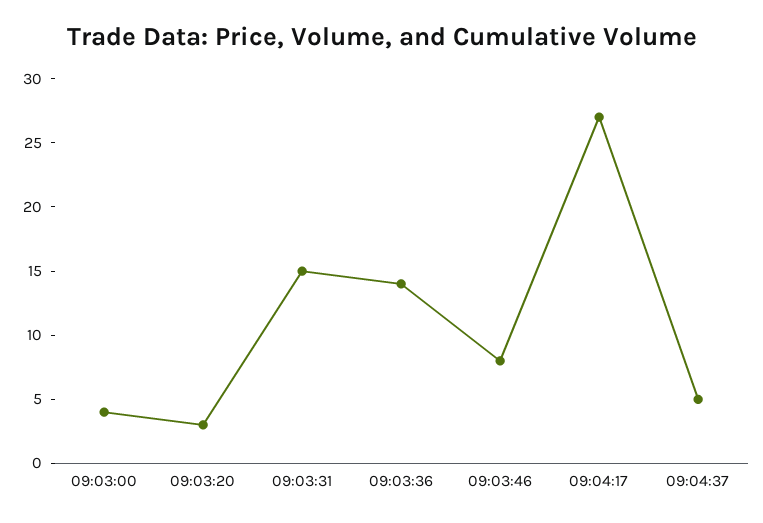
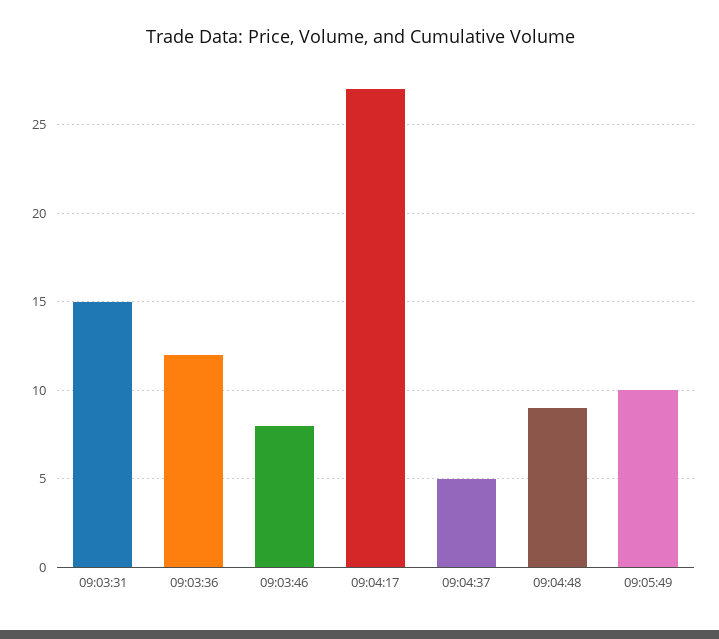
09:03:00: 4 -> none
09:03:20: 3 -> none
09:03:36: 14 -> 12
09:04:48: none -> 9
09:05:49: none -> 10

